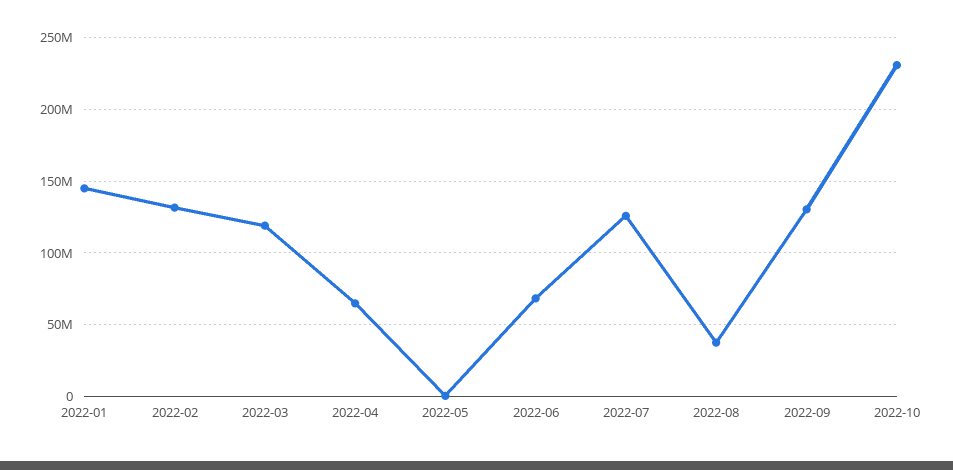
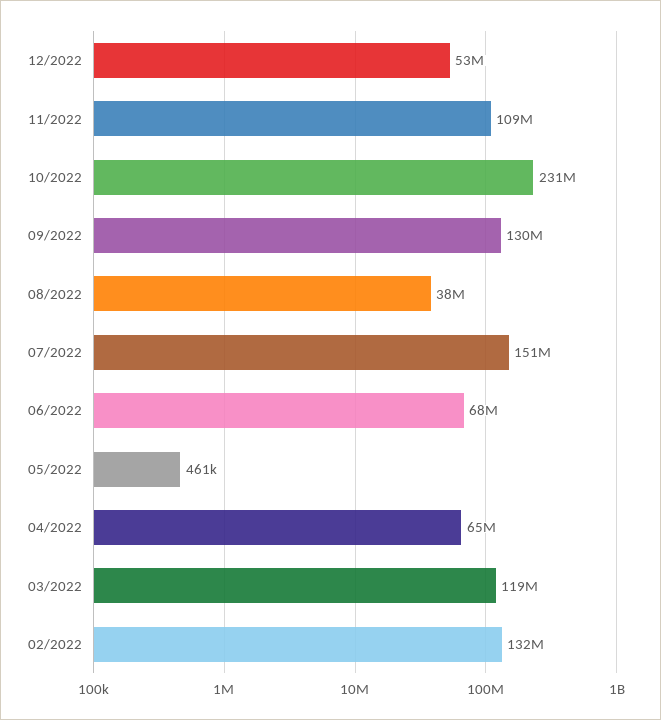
2022-01: 145000000 -> none
2022-07: 125000000 -> 151000000
12/2022: none -> 53000000
11/2022: none -> 109000000

